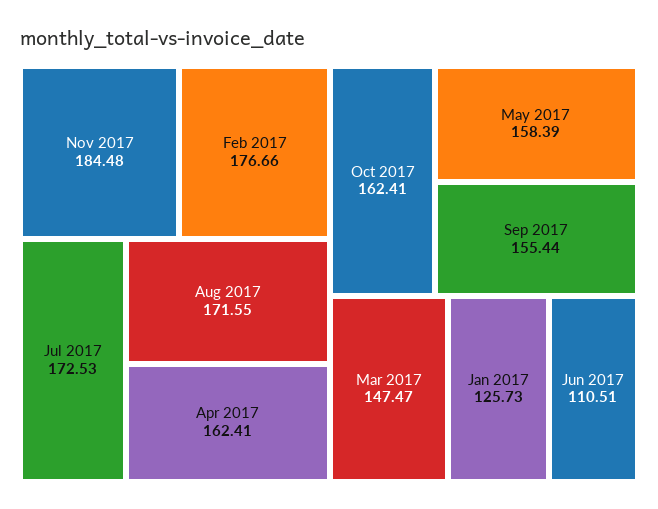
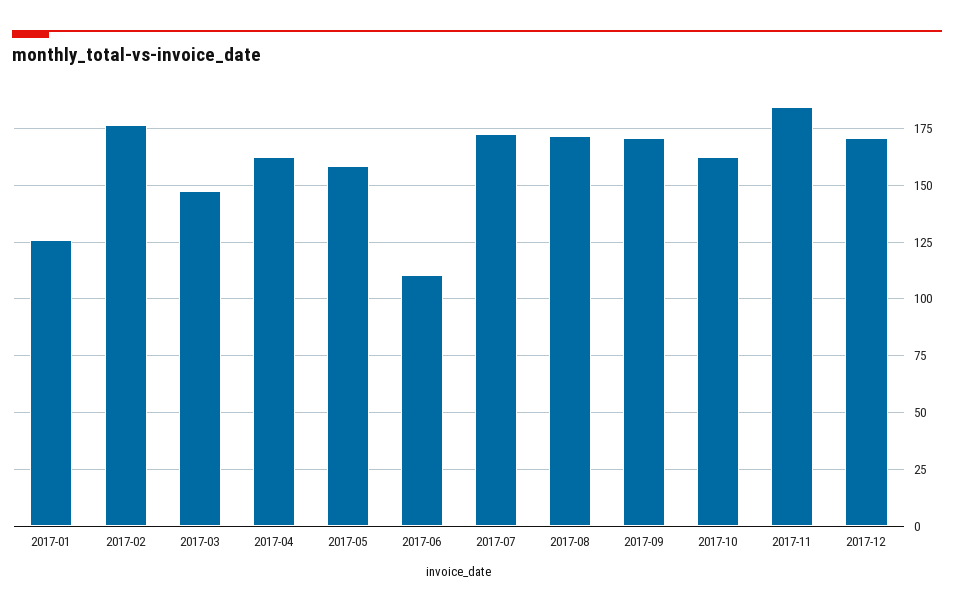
Sep 2017: 155.44 -> 170
2017-12: none -> 170

